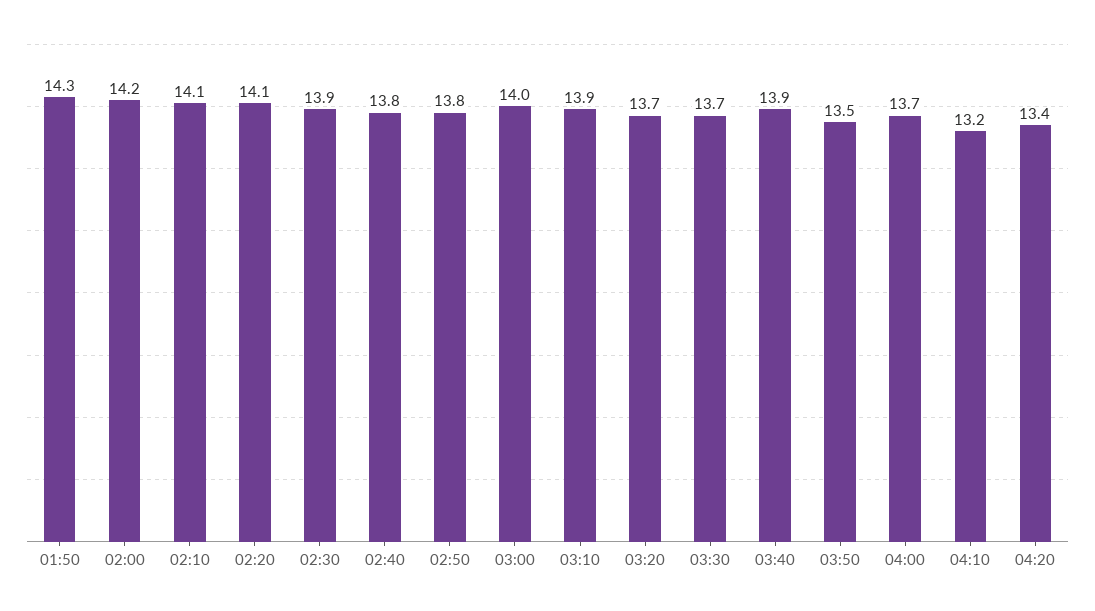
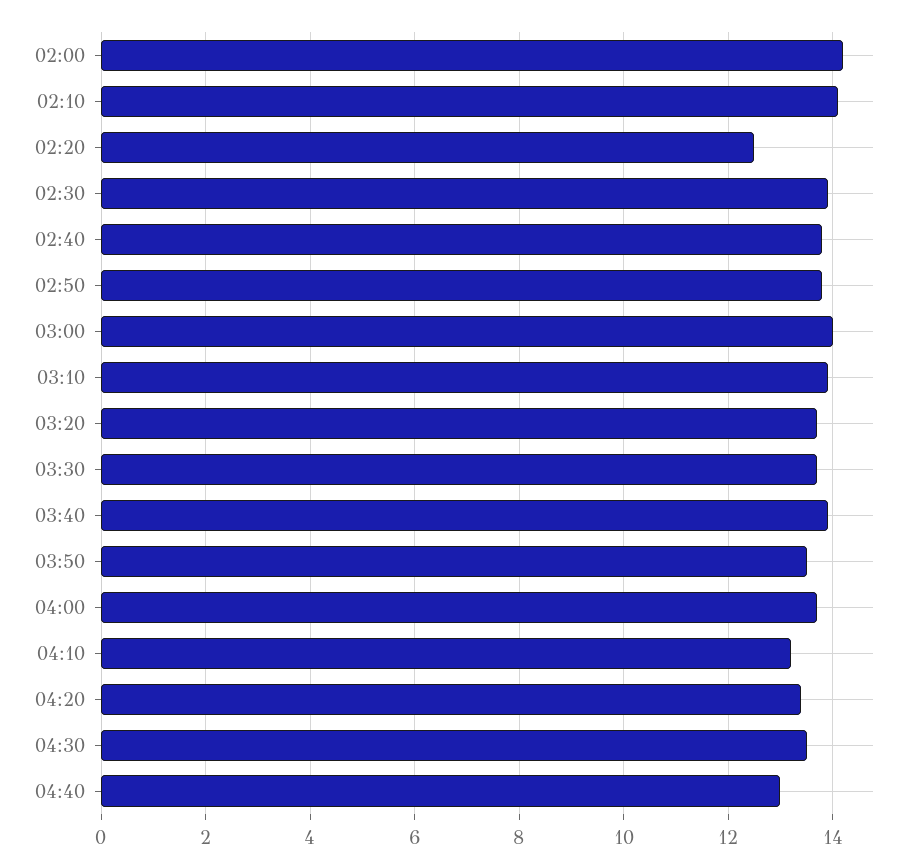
01:50: 14.3 -> none
02:20: 14.1 -> 12.5
04:30: none -> 13.5
04:40: none -> 13

